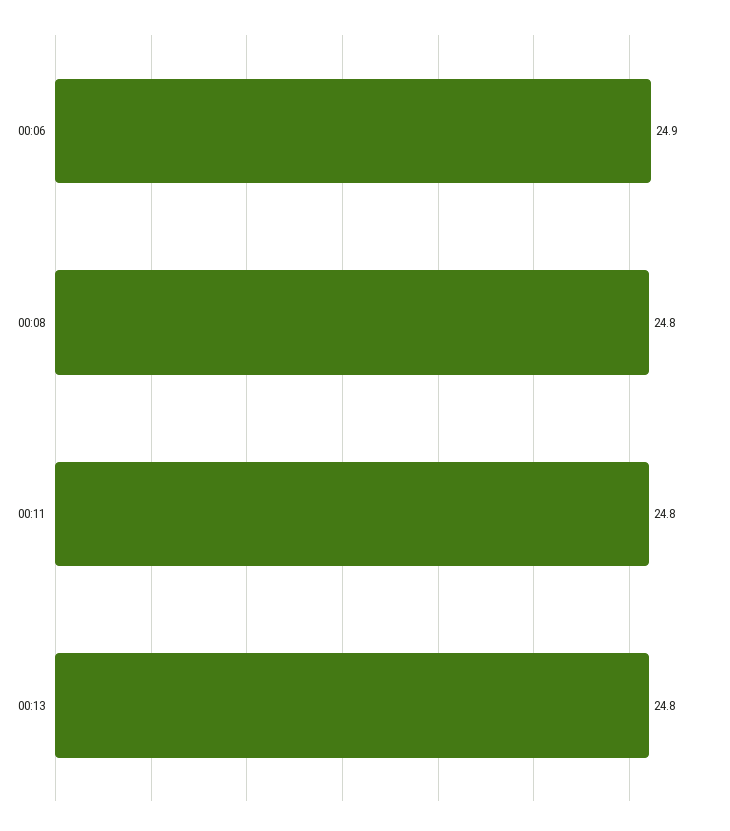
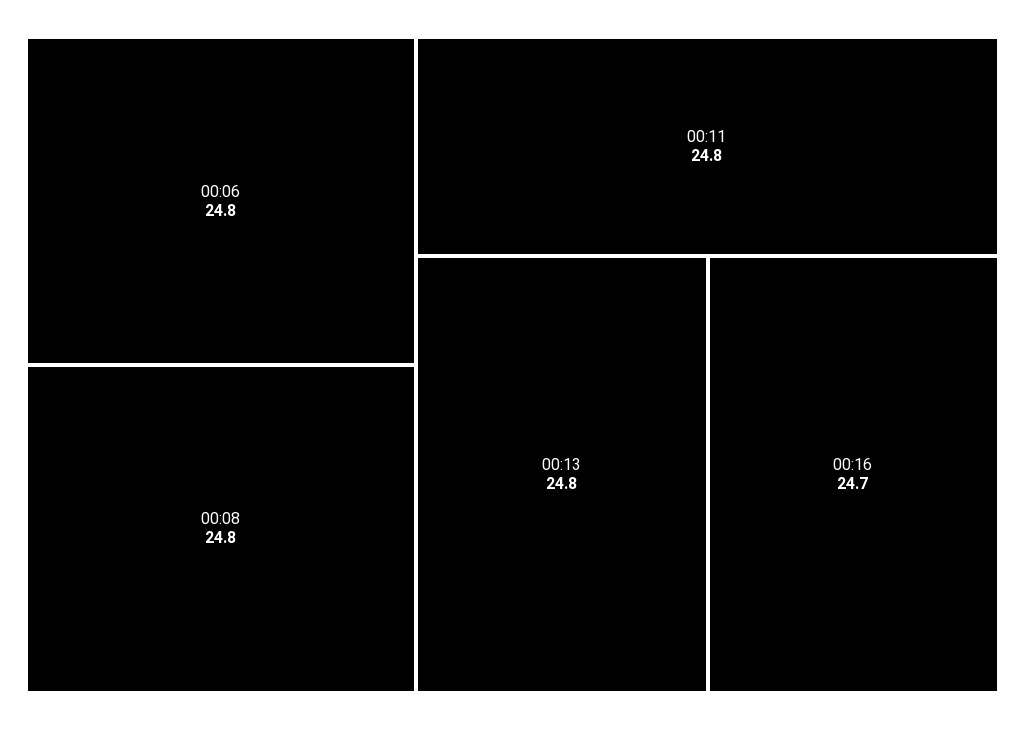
00:06: 24.9 -> 24.8
00:16: none -> 24.7

